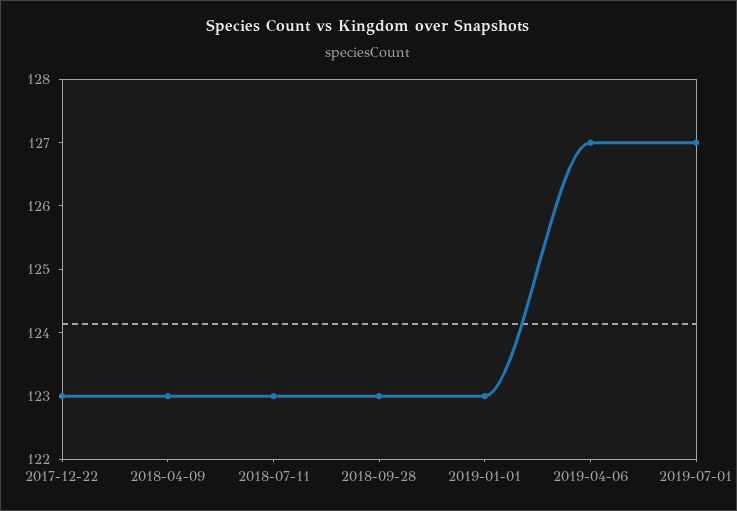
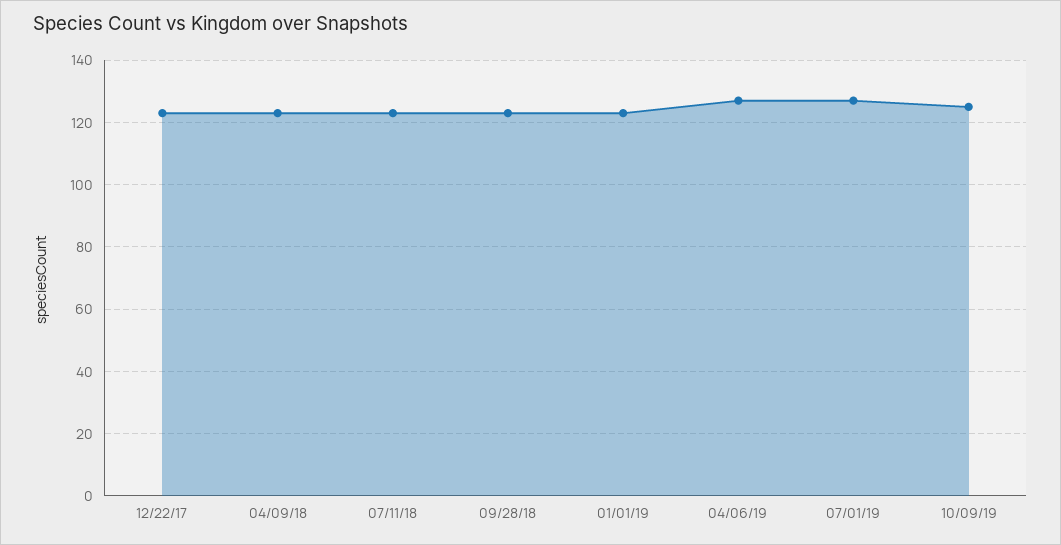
10/09/19: none -> 125

